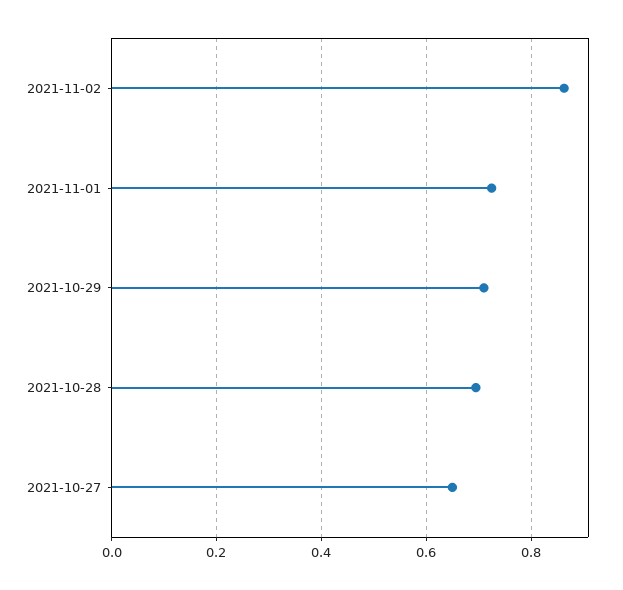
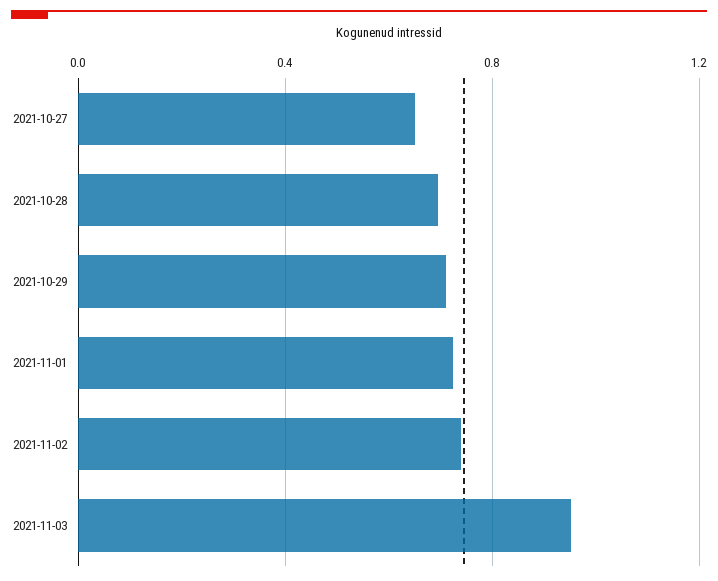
2021-11-02: 0.86 -> 0.75
2021-11-03: none -> 0.95

